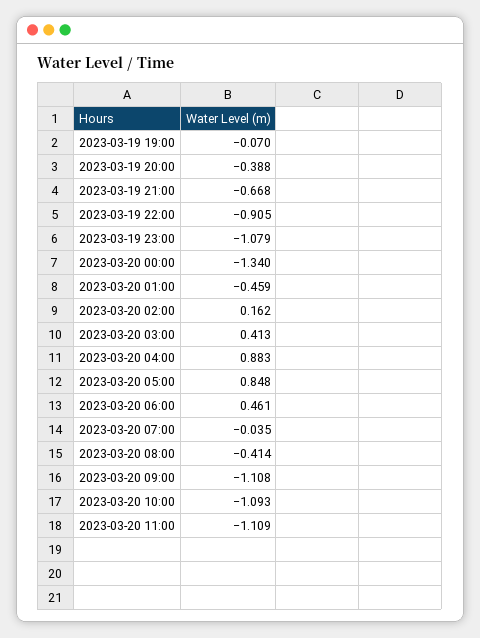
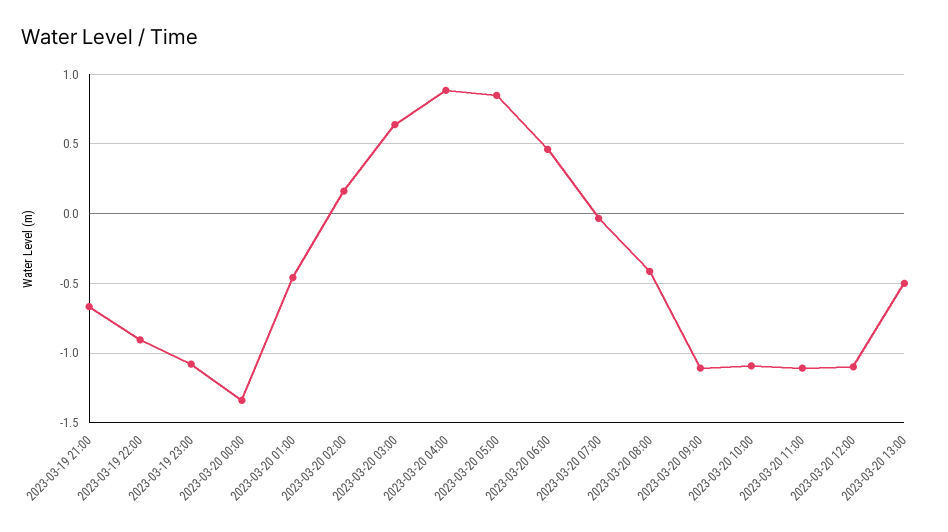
2023-03-19 19:00: -0.07 -> none
2023-03-19 20:00: -0.388 -> none
2023-03-20 03:00: 0.413 -> 0.65
2023-03-20 12:00: none -> -1.1
2023-03-20 13:00: none -> -0.5

